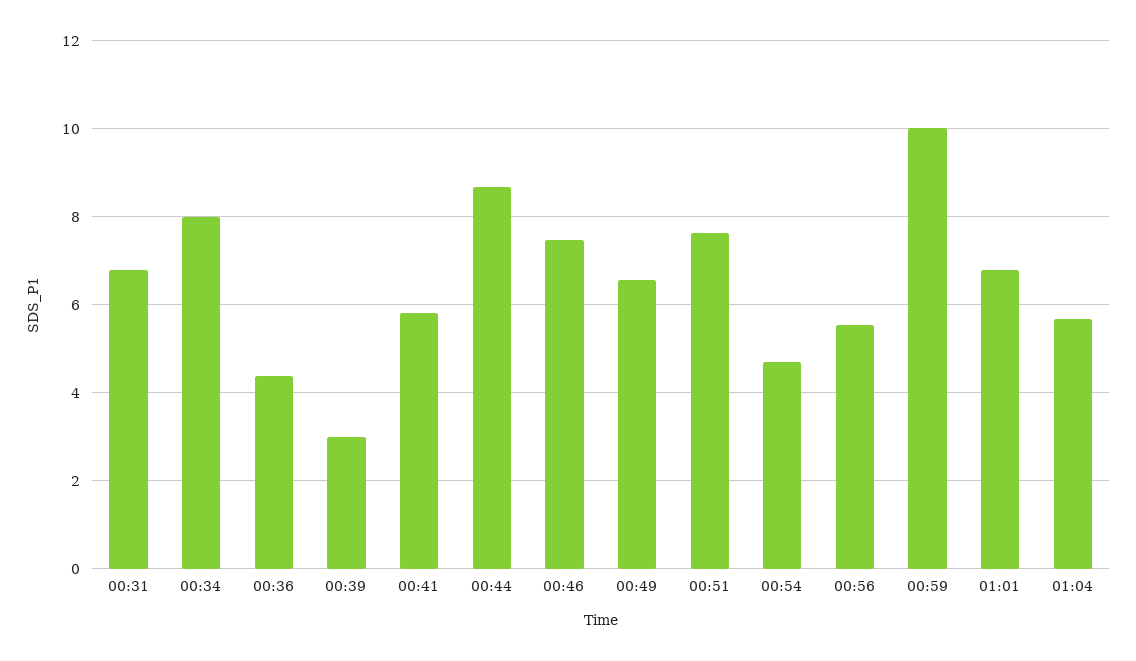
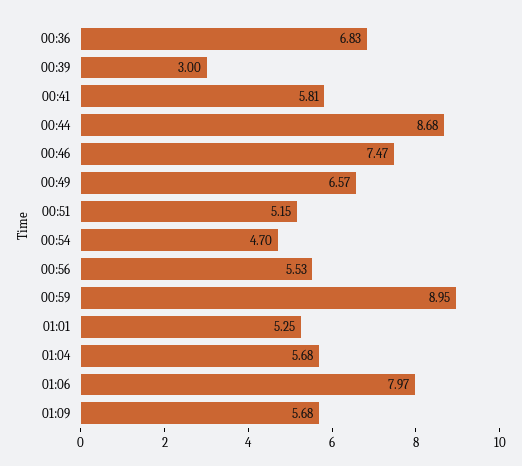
00:31: 6.8 -> none
00:34: 8 -> none
00:36: 4.4 -> 6.83
00:51: 7.6 -> 5.15
00:59: 10 -> 8.95
01:01: 6.8 -> 5.25
01:06: none -> 7.97
01:09: none -> 5.68

